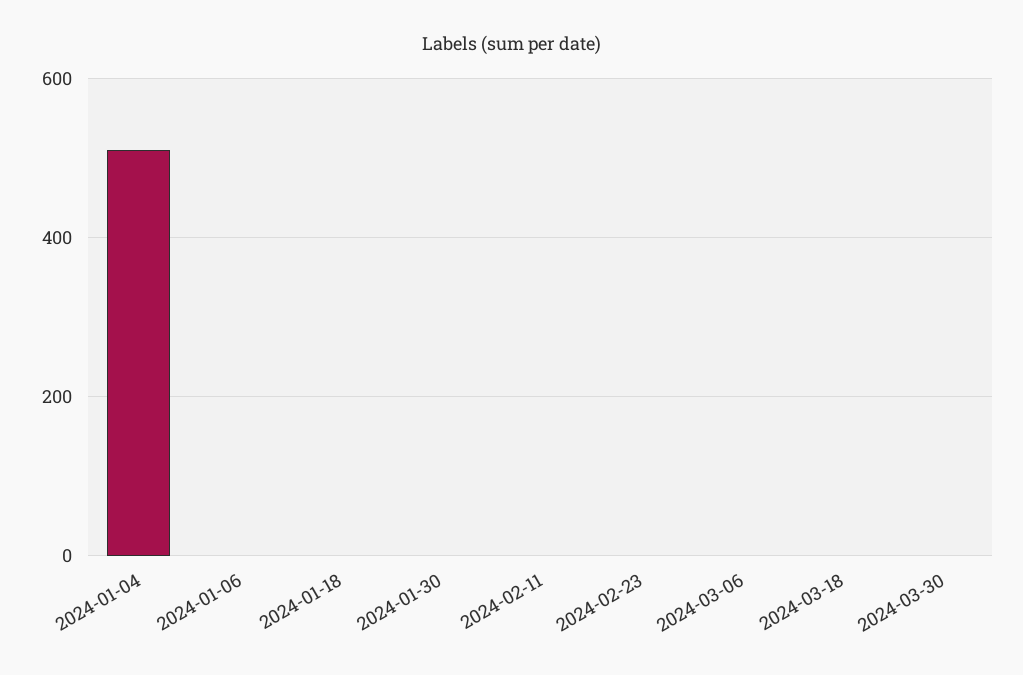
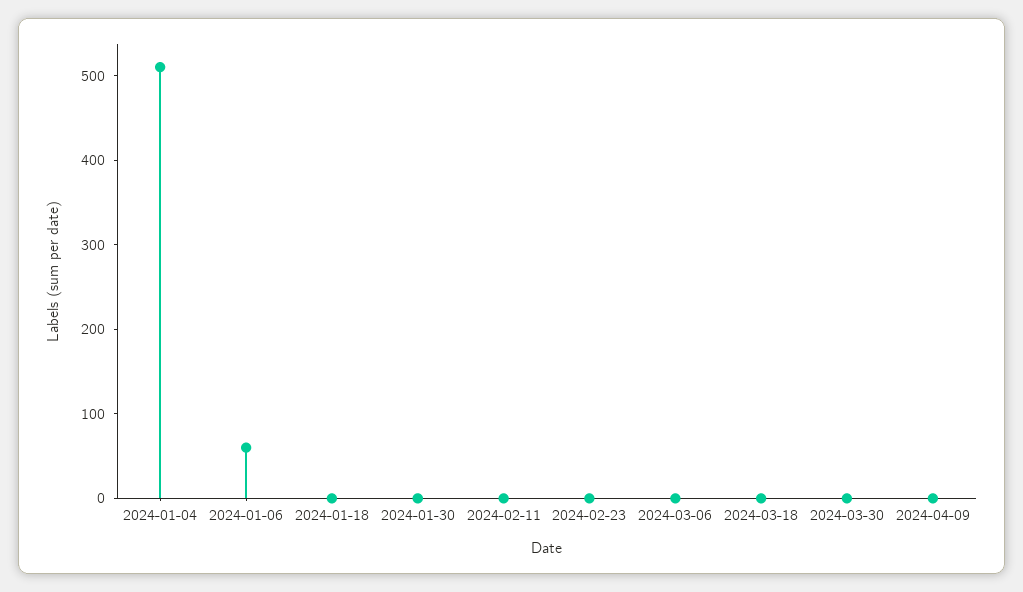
2024-01-06: 0 -> 60
2024-04-09: none -> 0

